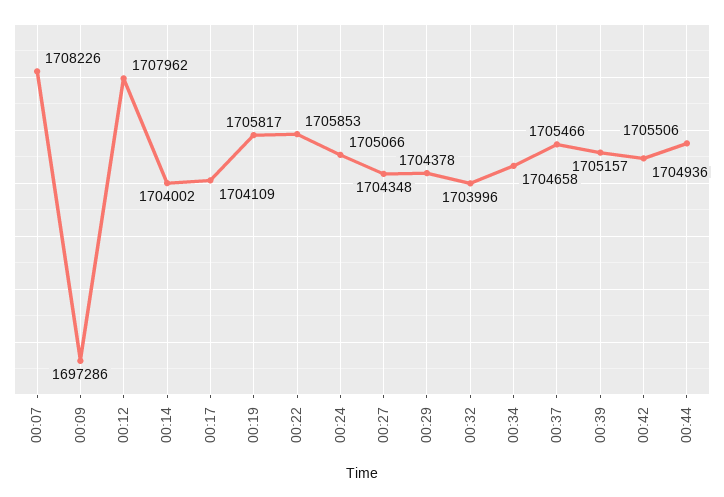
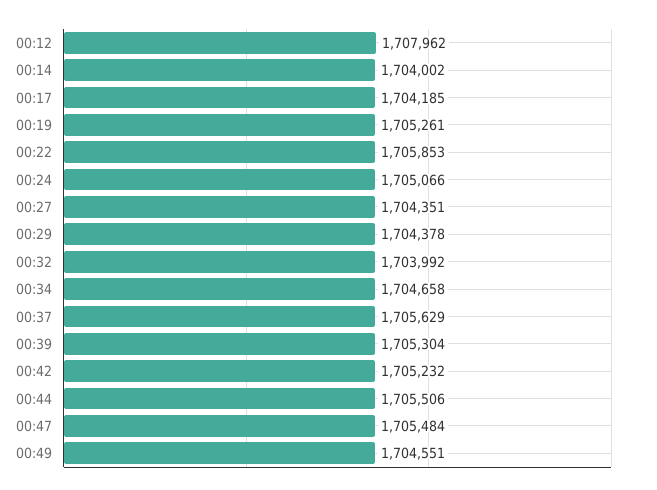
00:07: 1708226 -> none
00:09: 1697286 -> none
00:17: 1704109 -> 1704185
00:19: 1705817 -> 1705261
00:27: 1704348 -> 1704351
00:32: 1703996 -> 1703992
00:37: 1705466 -> 1705629
00:39: 1705157 -> 1705304
00:42: 1704936 -> 1705232
00:47: none -> 1705484
00:49: none -> 1704551

